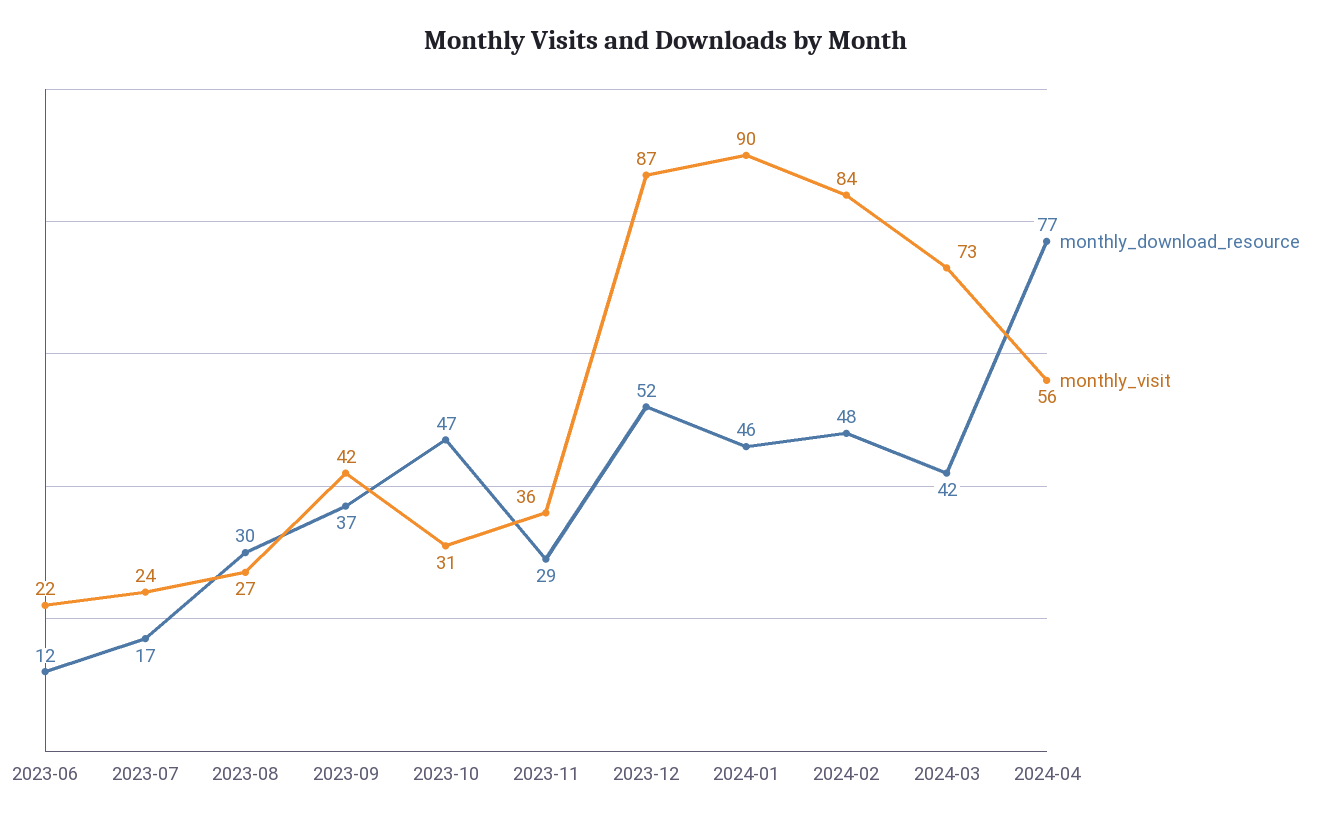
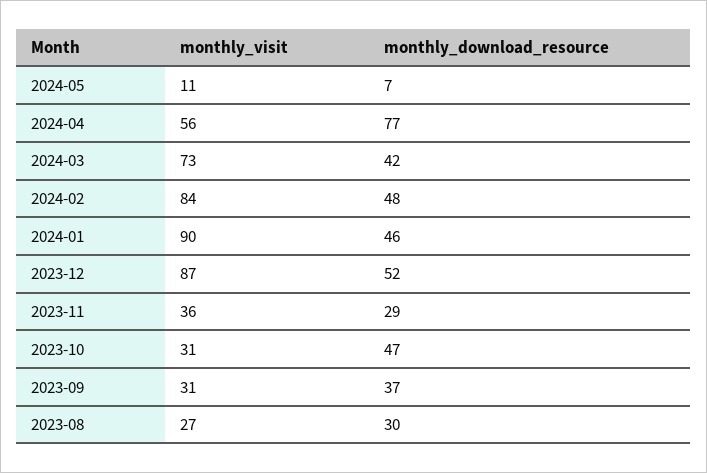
monthly_download_resource, 2023-06: 12 -> none
monthly_visit, 2023-06: 22 -> none
monthly_download_resource, 2023-07: 17 -> none
monthly_visit, 2023-07: 24 -> none
monthly_visit, 2023-09: 42 -> 31
monthly_visit, 2024-05: none -> 11
monthly_download_resource, 2024-05: none -> 7

